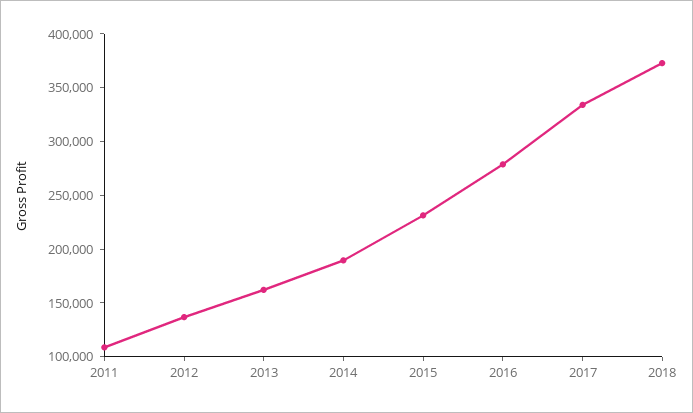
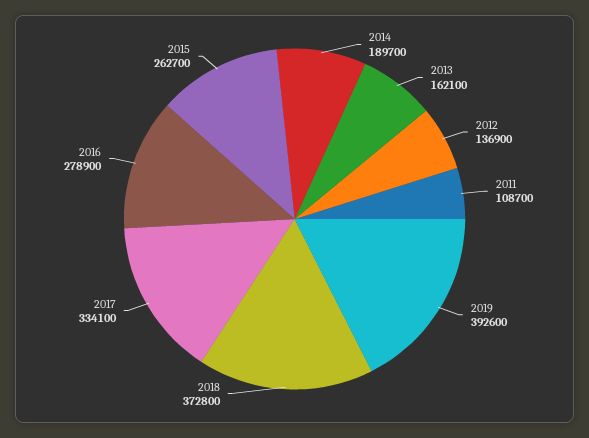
2015: 230000 -> 262700
2019: none -> 392600

